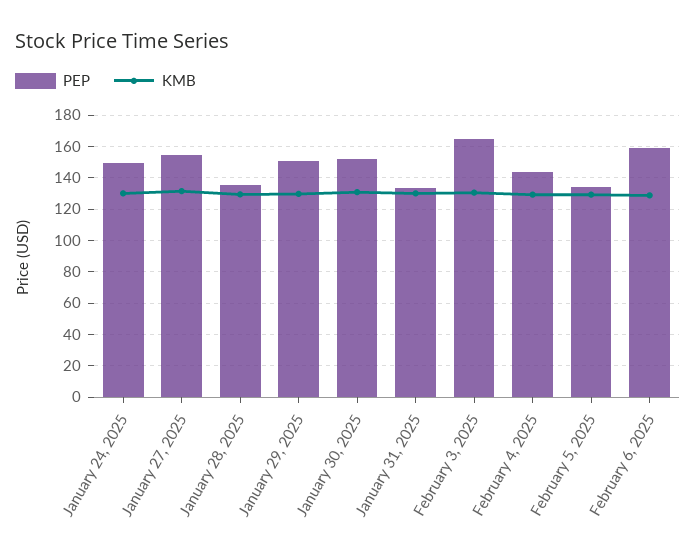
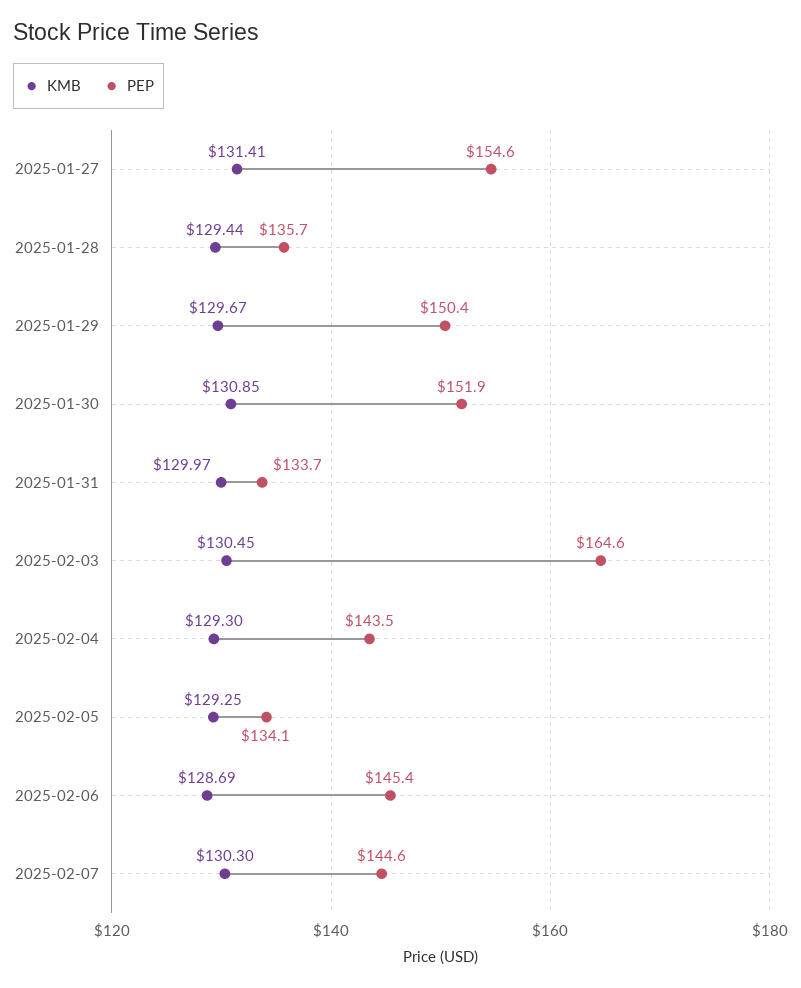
PEP, January 24, 2025: 150 -> none
KMB, January 24, 2025: 130 -> none
PEP, February 6, 2025: 160 -> 145.4
KMB, 2025-02-07: none -> 130.3
PEP, 2025-02-07: none -> 144.6

